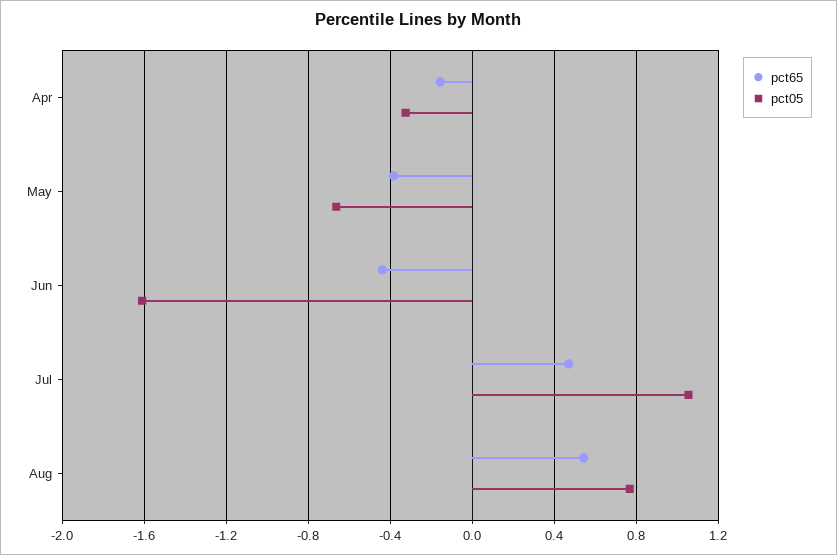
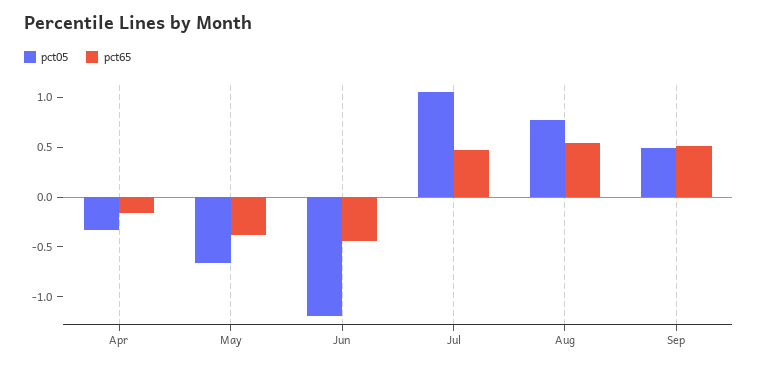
pct05, Jun: -1.6 -> -1.2
pct05, Sep: none -> 0.5
pct65, Sep: none -> 0.5

